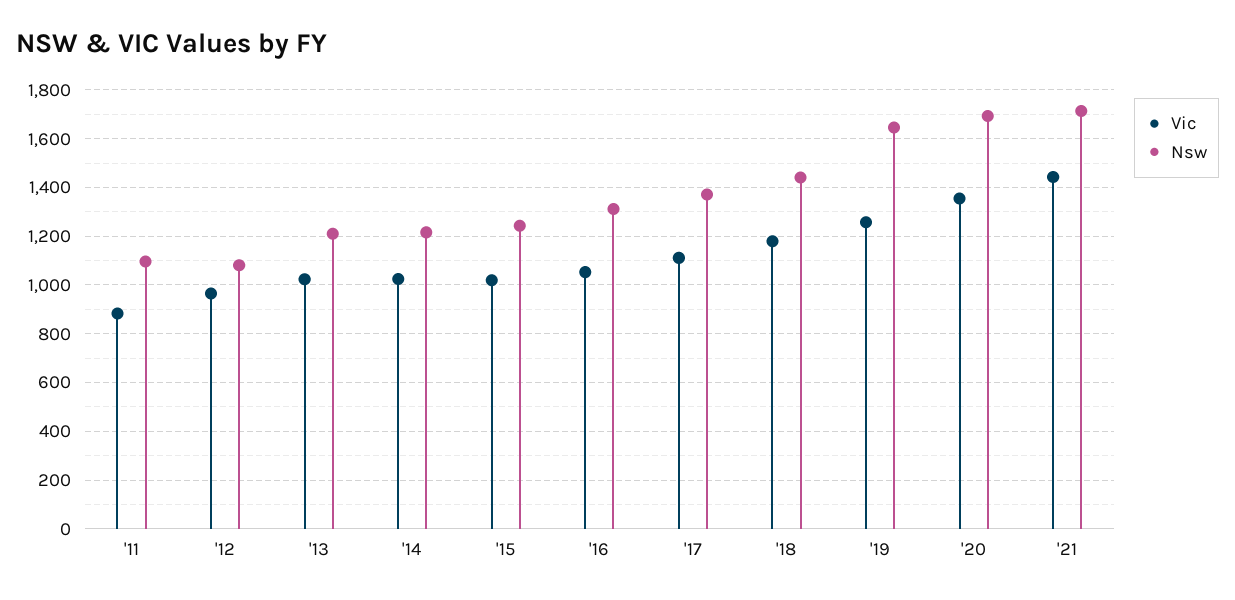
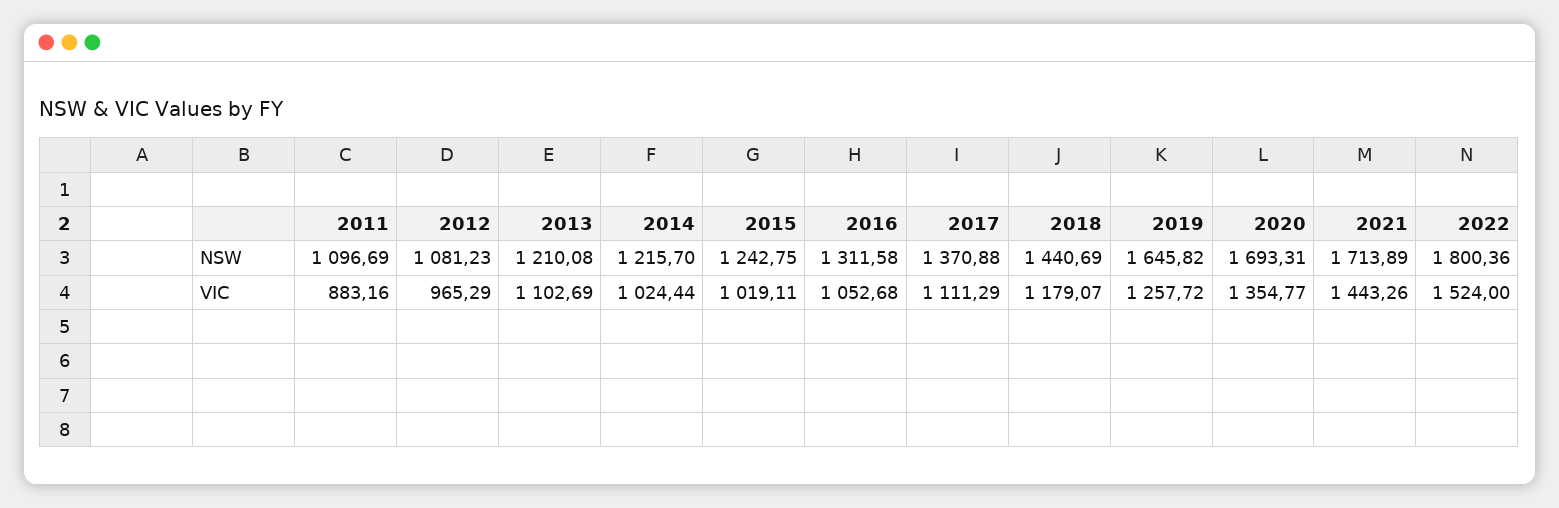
Vic, '13: 1025 -> 1102.69
Nsw, 2022: none -> 1800.36
Vic, 2022: none -> 1524

